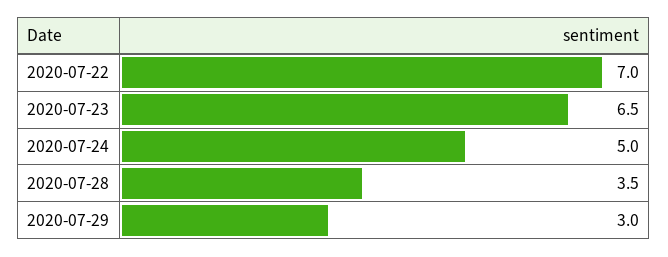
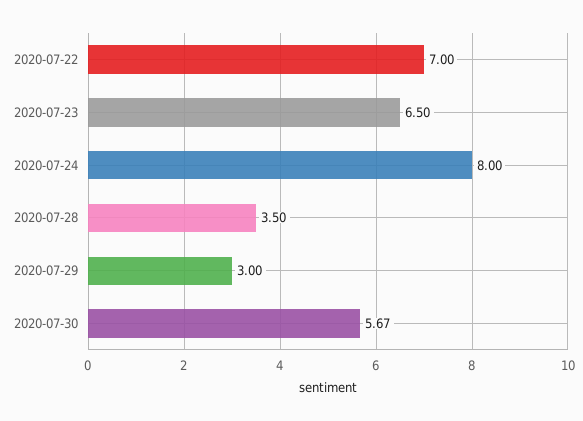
2020-07-24: 5 -> 8
2020-07-30: none -> 5.67

